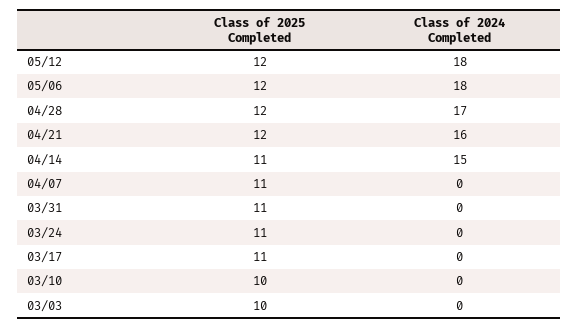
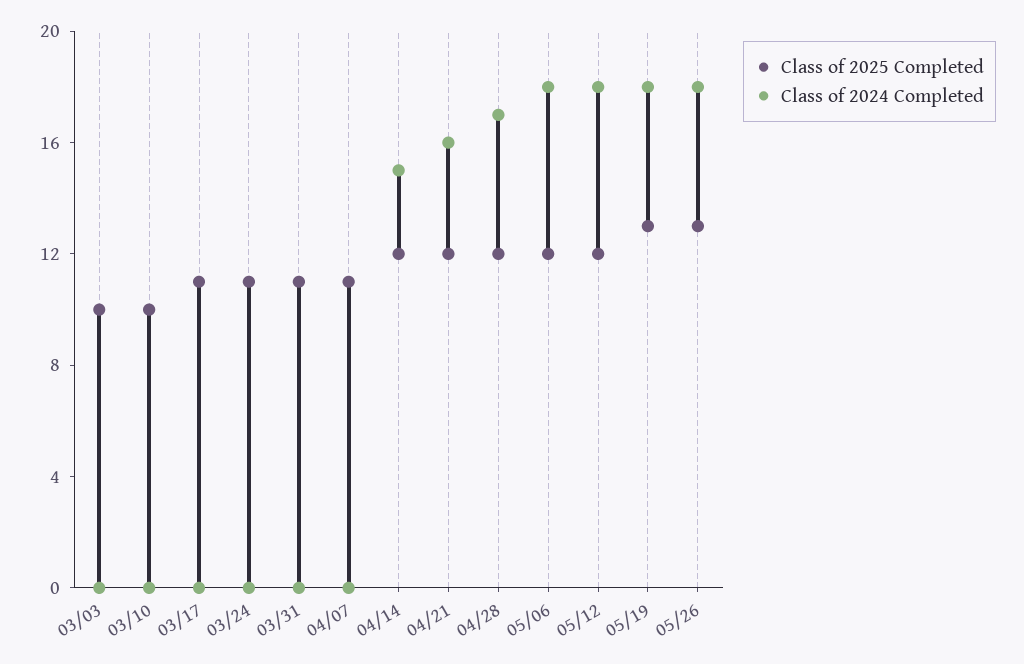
Class of 2025 Completed, 04/14: 11 -> 12
Class of 2025 Completed, 05/19: none -> 13
Class of 2024 Completed, 05/19: none -> 18
Class of 2025 Completed, 05/26: none -> 13
Class of 2024 Completed, 05/26: none -> 18

